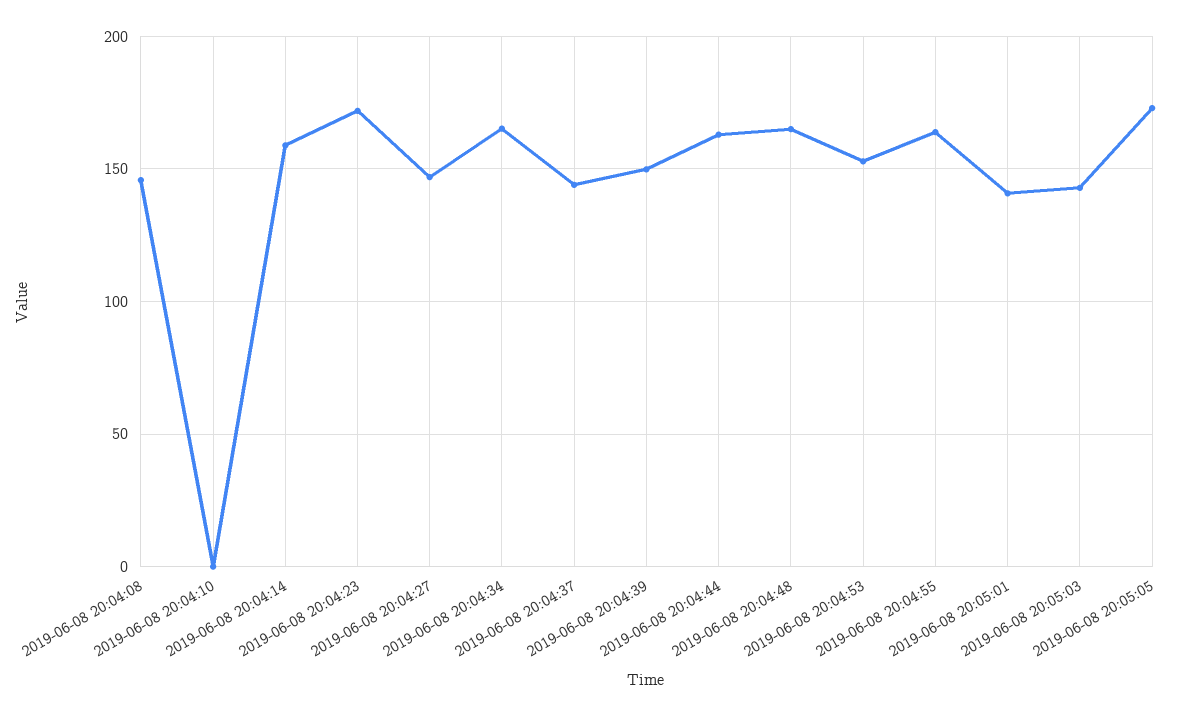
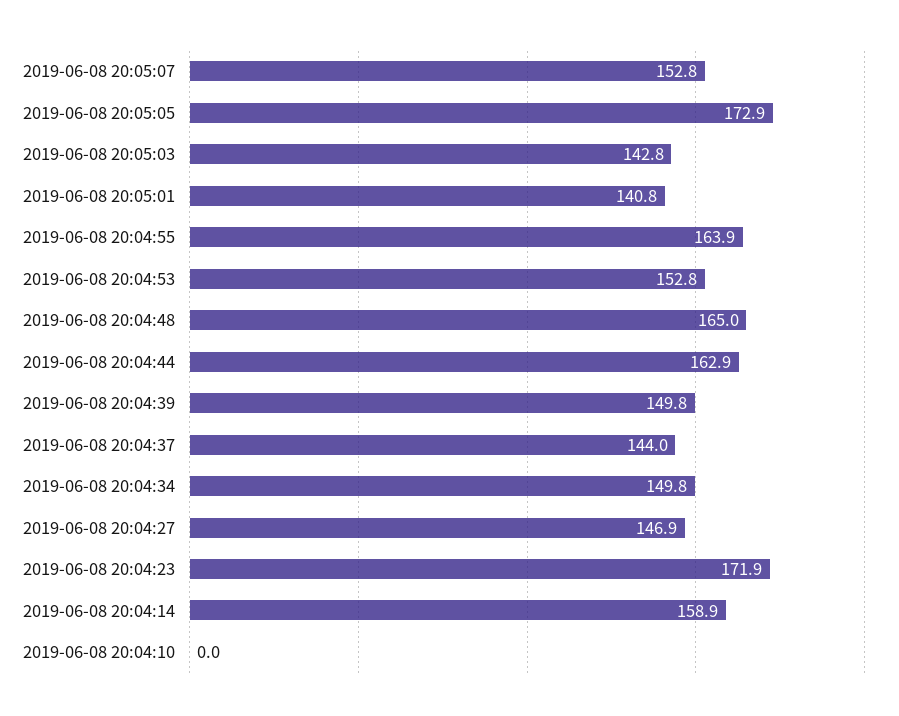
2019-06-08 20:04:08: 145 -> none
2019-06-08 20:04:34: 165 -> 149.8
2019-06-08 20:05:07: none -> 152.8

